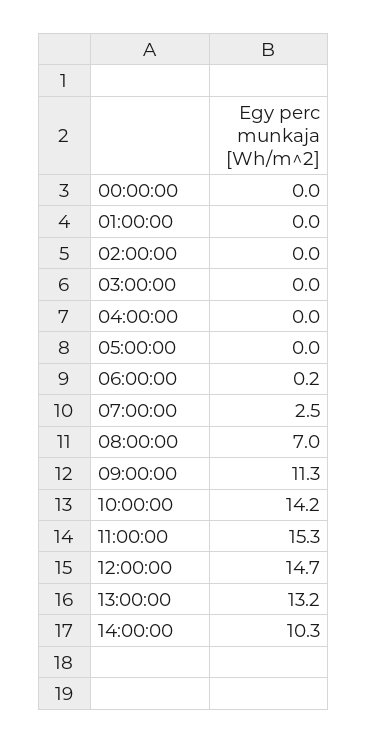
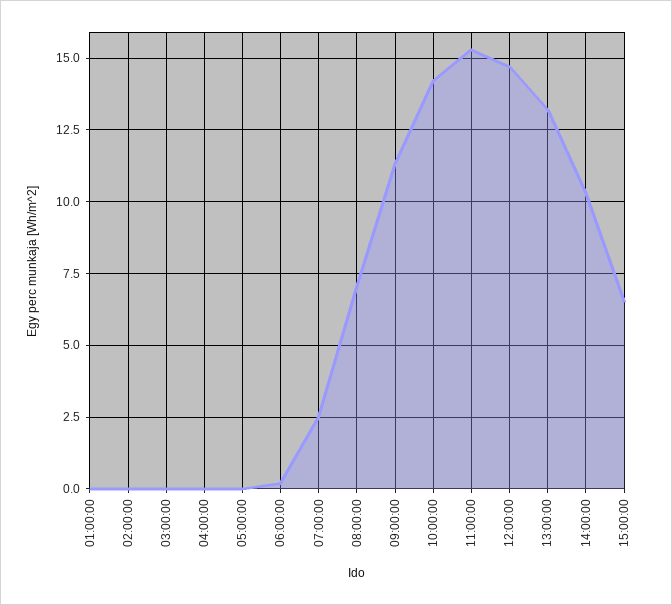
00:00:00: 0 -> none
15:00:00: none -> 6.5

